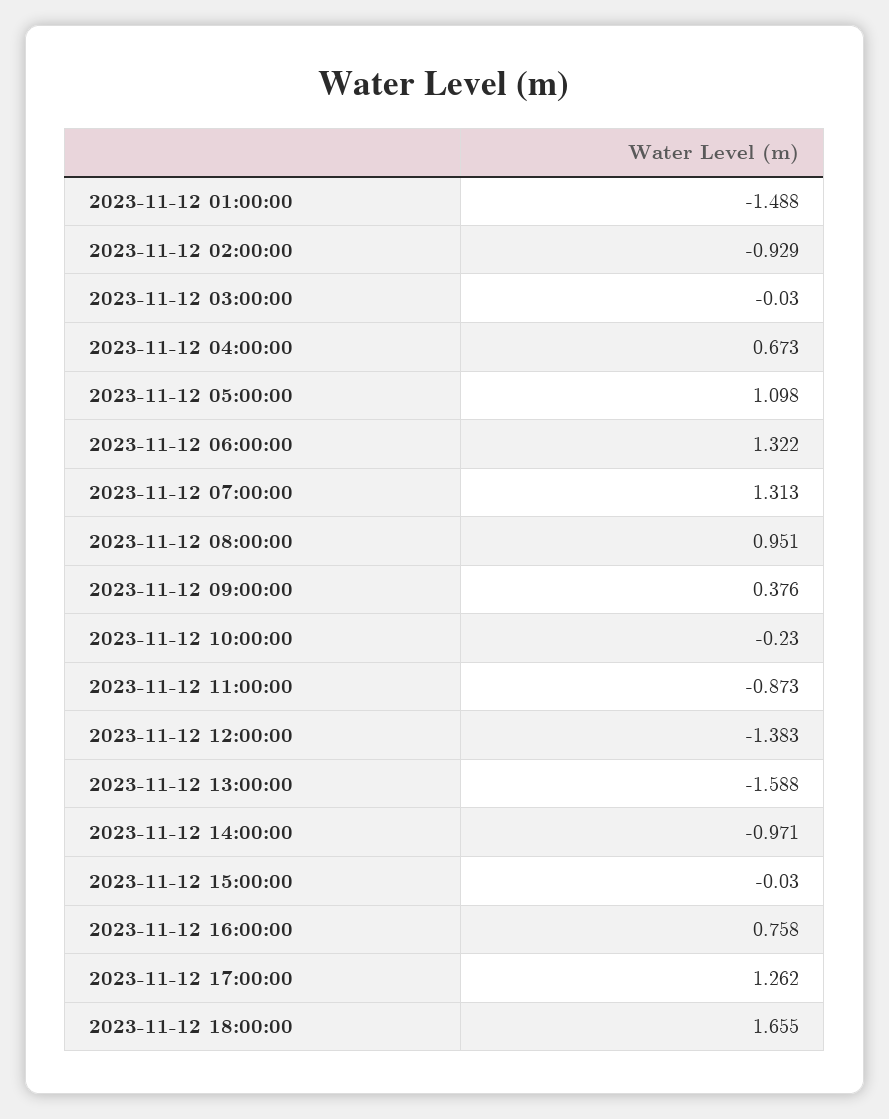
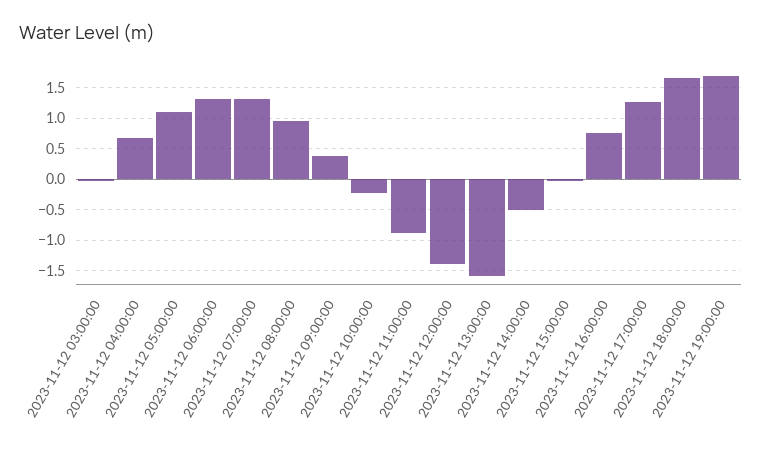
2023-11-12 01:00:00: -1.488 -> none
2023-11-12 02:00:00: -0.929 -> none
2023-11-12 14:00:00: -0.971 -> -0.5
2023-11-12 19:00:00: none -> 1.7

